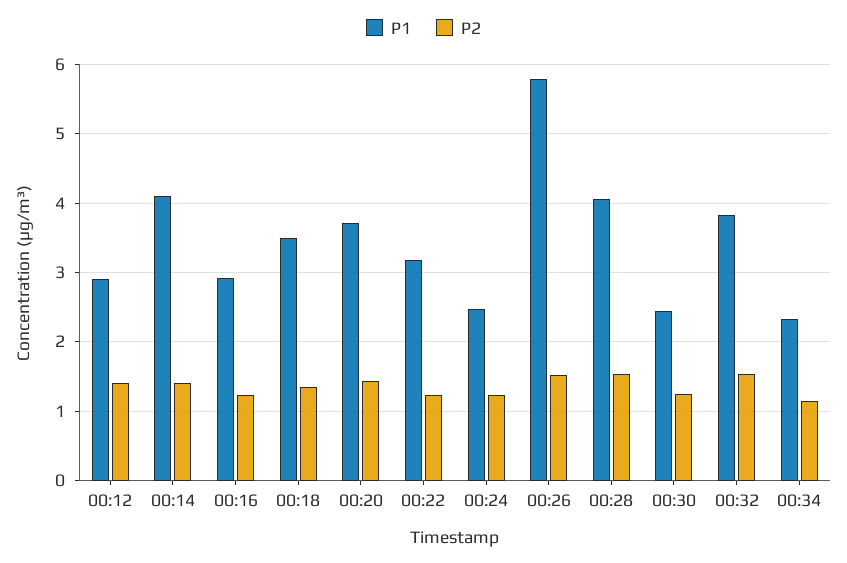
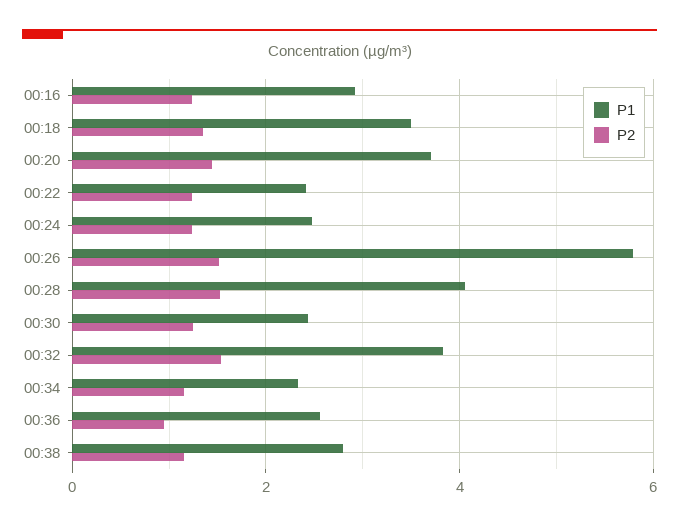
P1, 00:12: 2.9 -> none
P2, 00:12: 1.4 -> none
P1, 00:14: 4.1 -> none
P2, 00:14: 1.4 -> none
P1, 00:22: 3.2 -> 2.4
P1, 00:36: none -> 2.6
P2, 00:36: none -> 1
P1, 00:38: none -> 2.8
P2, 00:38: none -> 1.2

